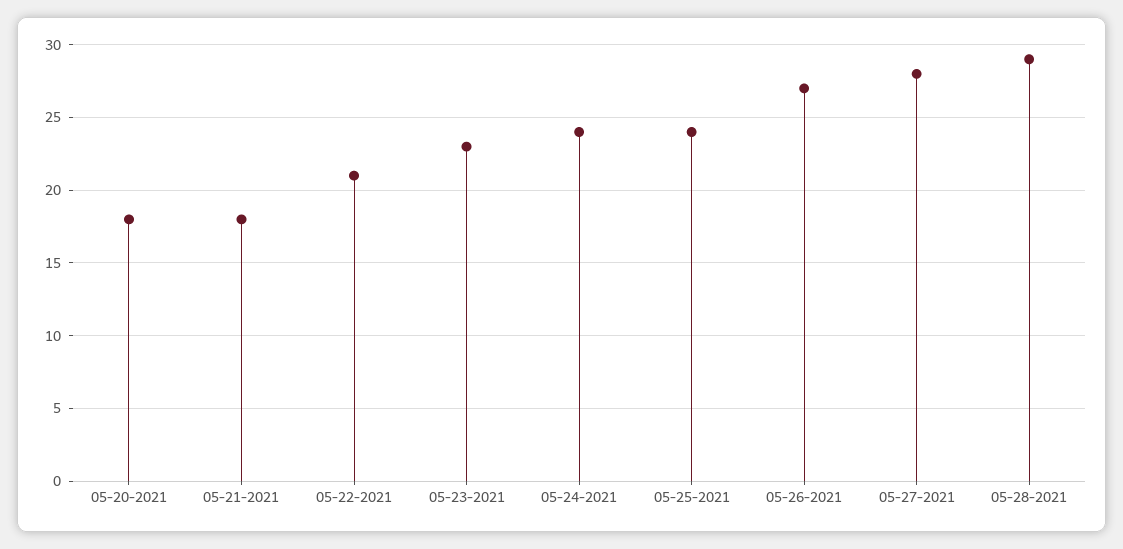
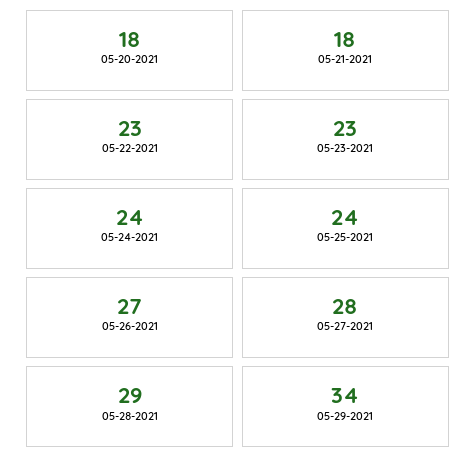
05-22-2021: 21 -> 23
05-29-2021: none -> 34

